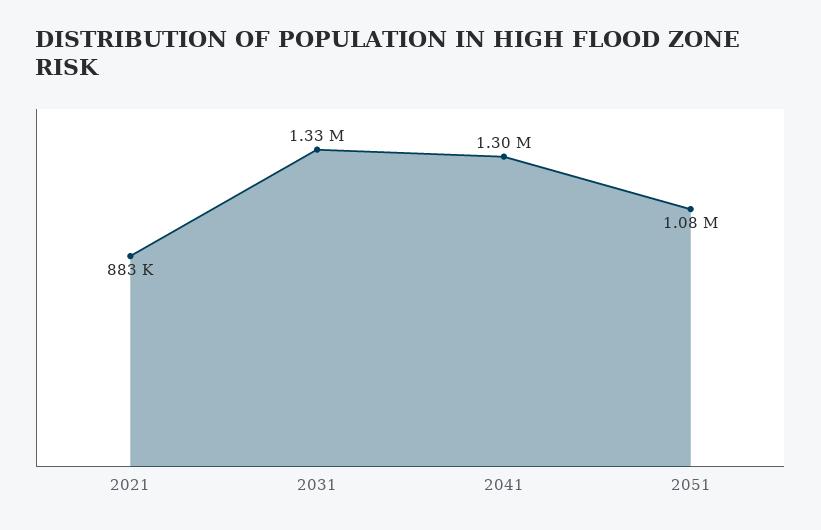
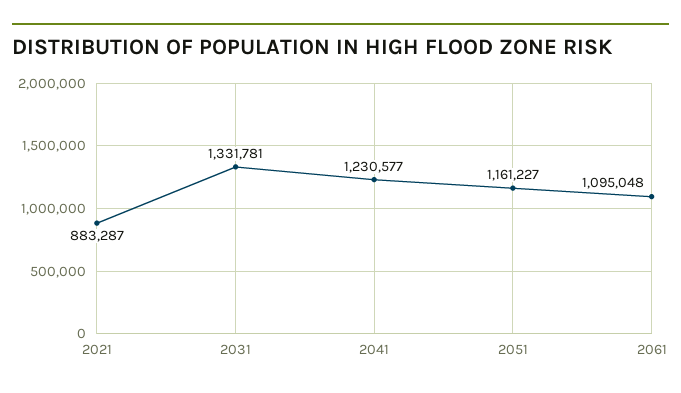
2041: 1300000 -> 1230577
2051: 1080000 -> 1161227
2061: none -> 1095048

